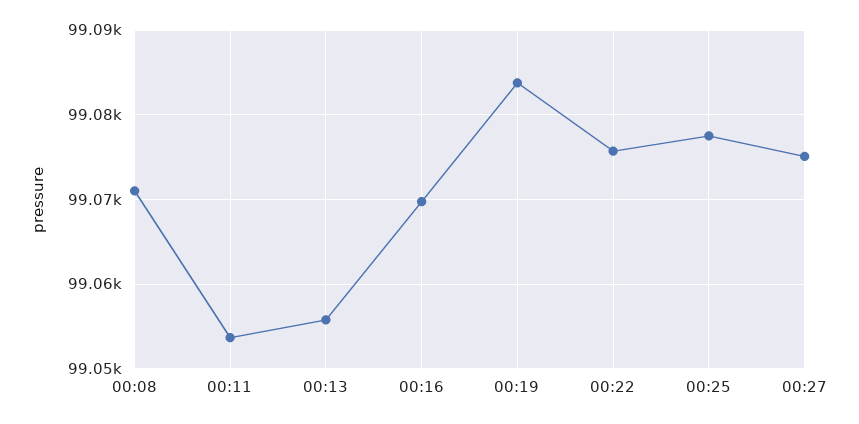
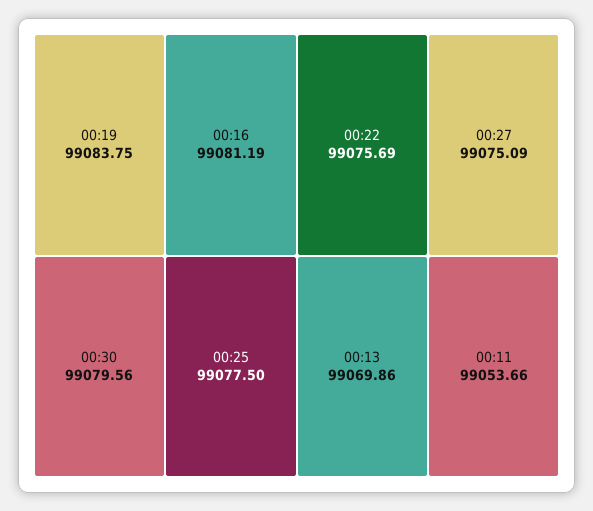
00:08: 99071 -> none
00:13: 99056 -> 99069.86
00:16: 99070 -> 99081.19
00:30: none -> 99079.56

